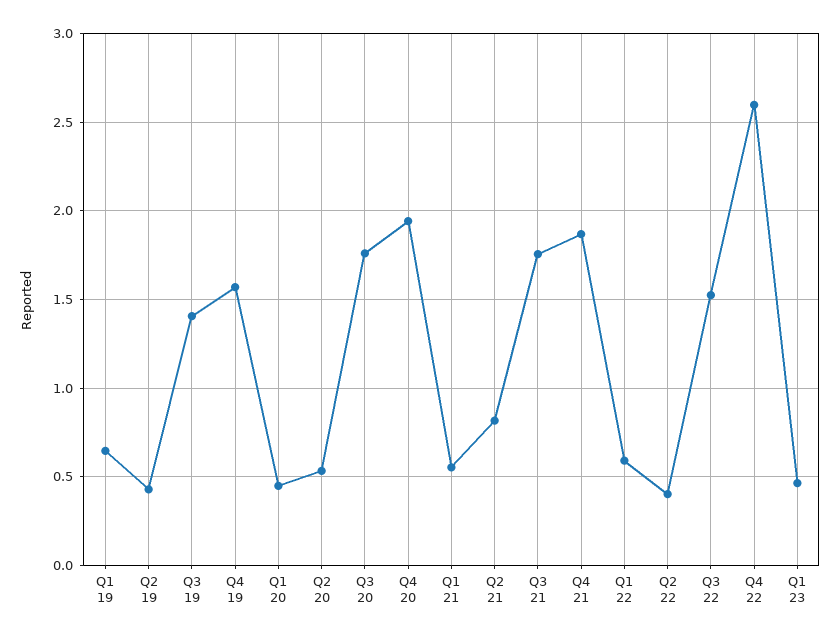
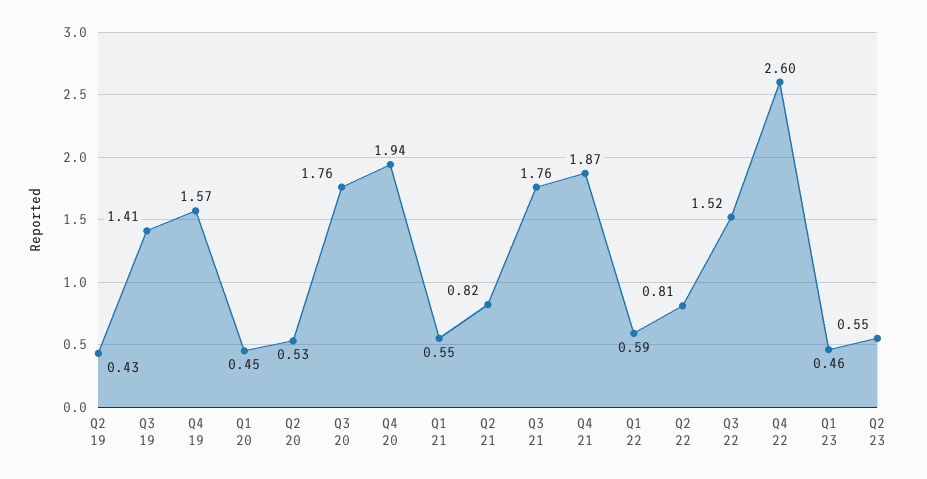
Q1 19: 0.65 -> none
Q2 22: 0.4 -> 0.81
Q2 23: none -> 0.55

